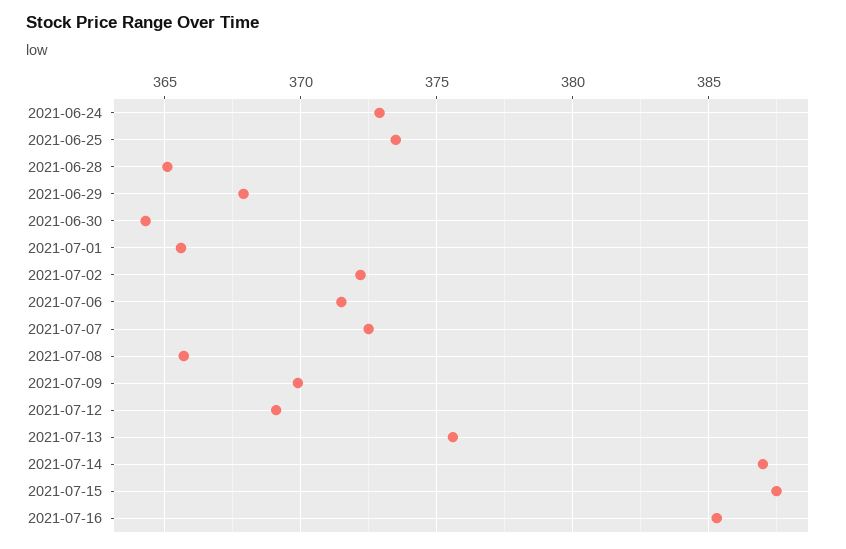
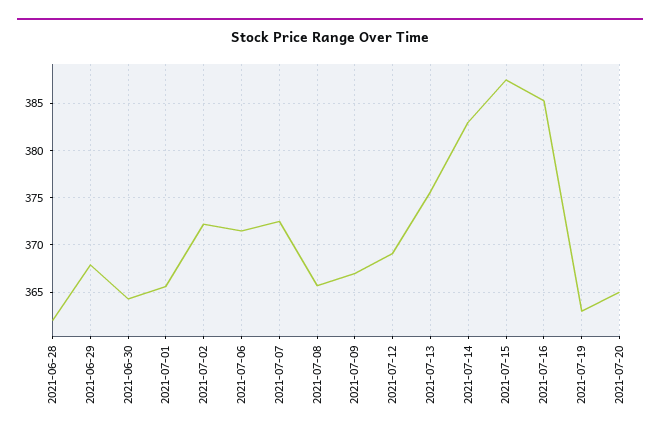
2021-06-24: 373 -> none
2021-06-25: 373.5 -> none
2021-06-28: 365 -> 362
2021-07-09: 370 -> 367
2021-07-14: 387 -> 383
2021-07-19: none -> 363
2021-07-20: none -> 365

